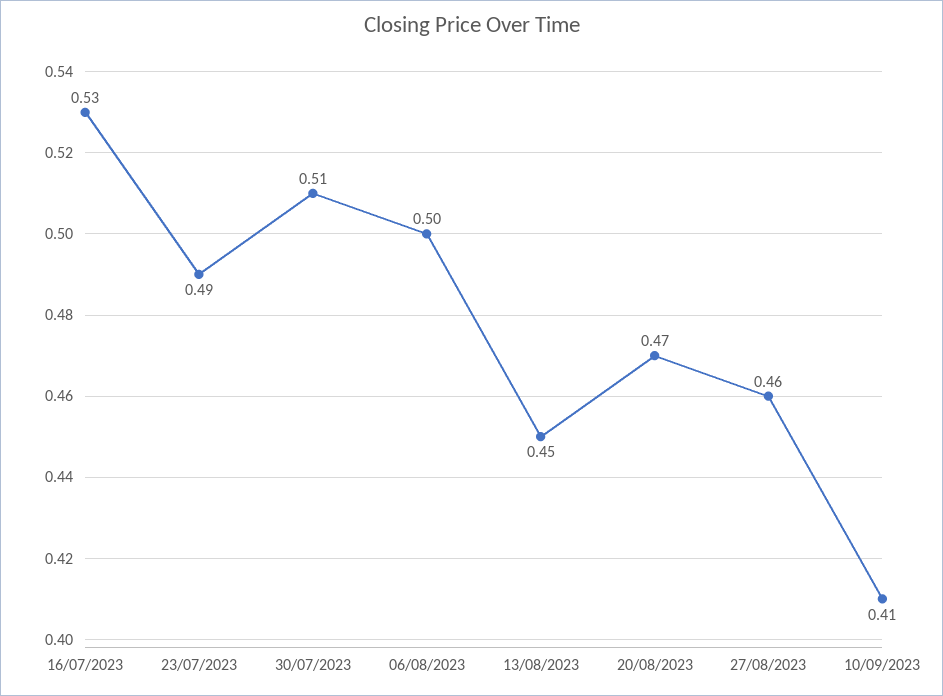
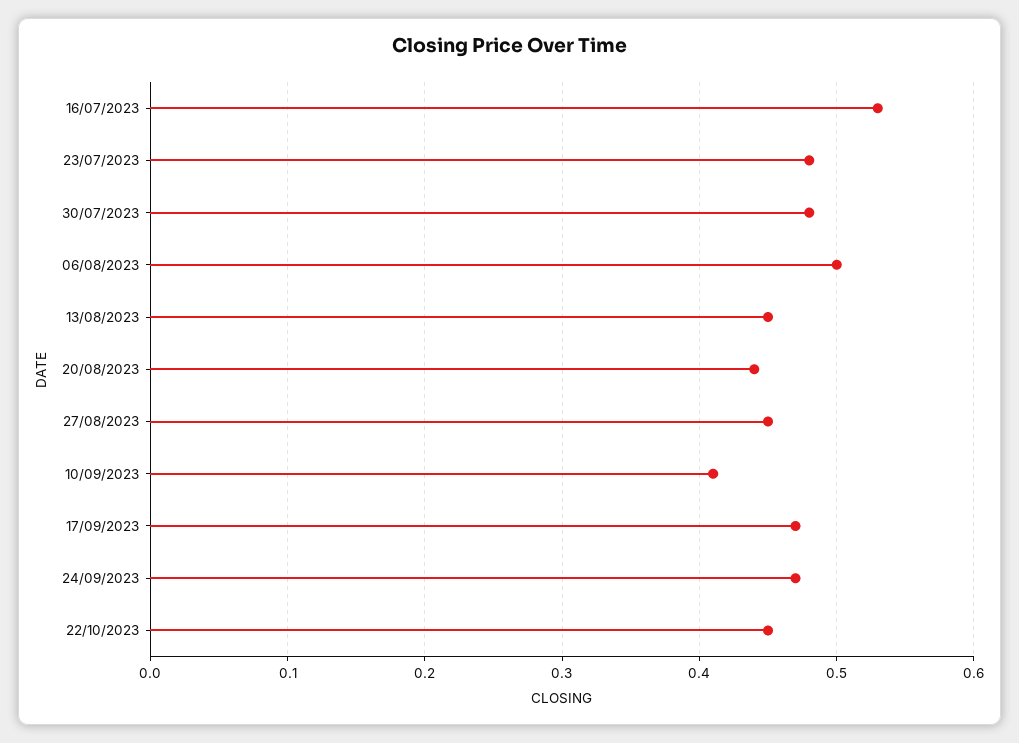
23/07/2023: 0.49 -> 0.48
30/07/2023: 0.51 -> 0.48
20/08/2023: 0.47 -> 0.44
27/08/2023: 0.46 -> 0.45
17/09/2023: none -> 0.47
24/09/2023: none -> 0.47
22/10/2023: none -> 0.45

